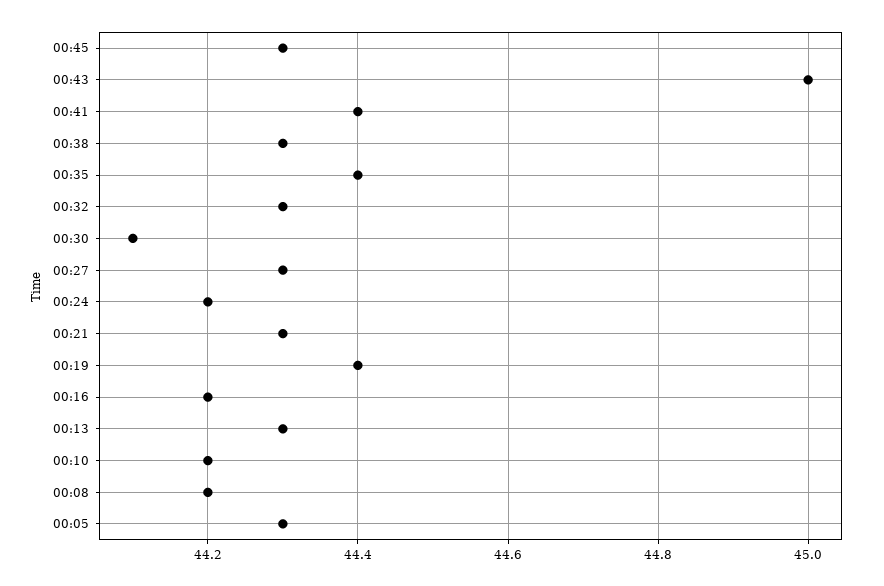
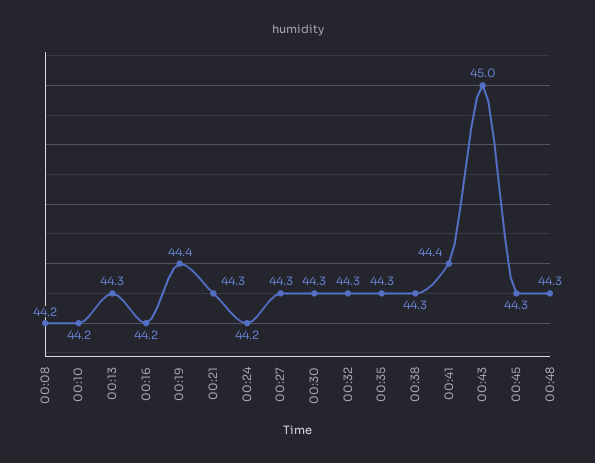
00:35: 44.4 -> 44.3
00:30: 44.1 -> 44.3
00:05: 44.3 -> none
00:48: none -> 44.3

